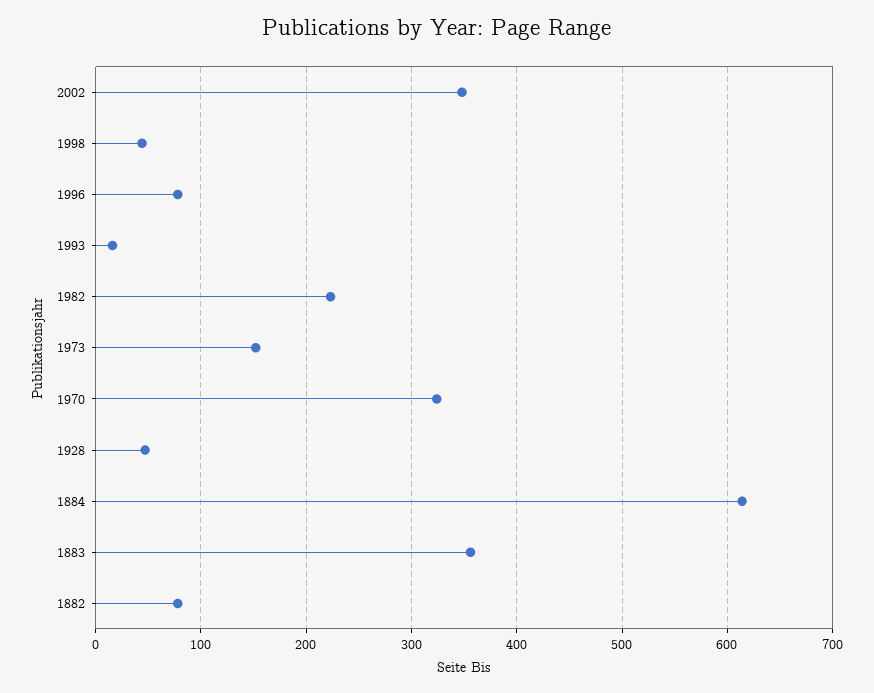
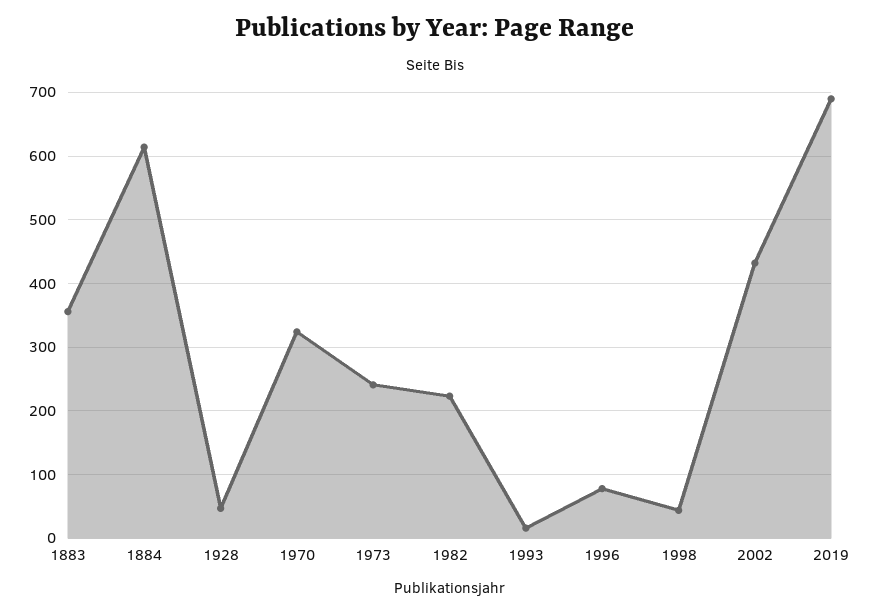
2002: 350 -> 430
1973: 150 -> 240
1882: 80 -> none
2019: none -> 690

